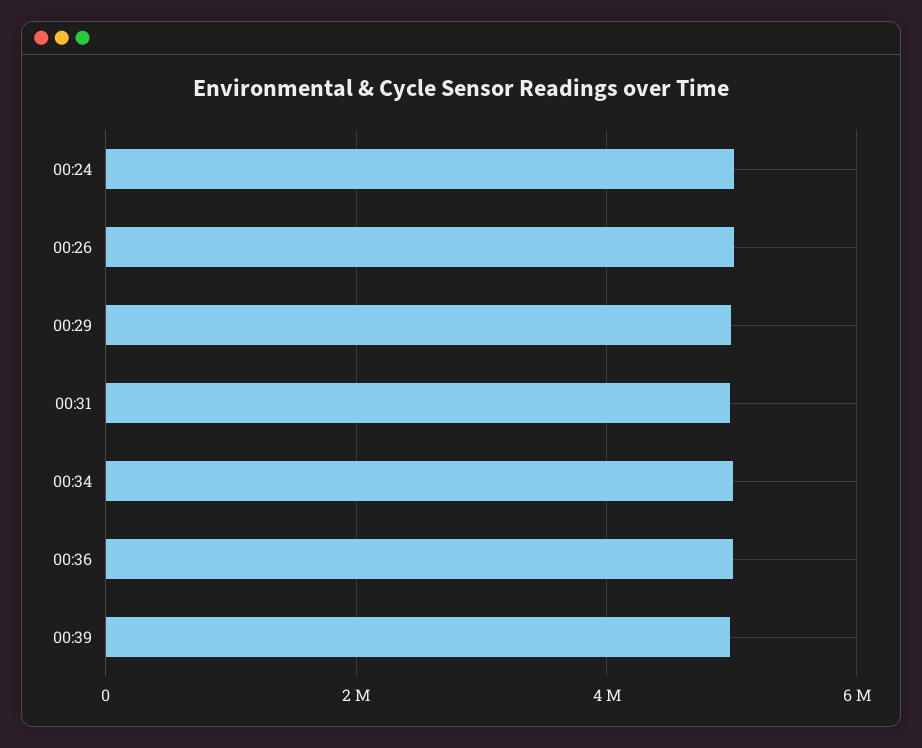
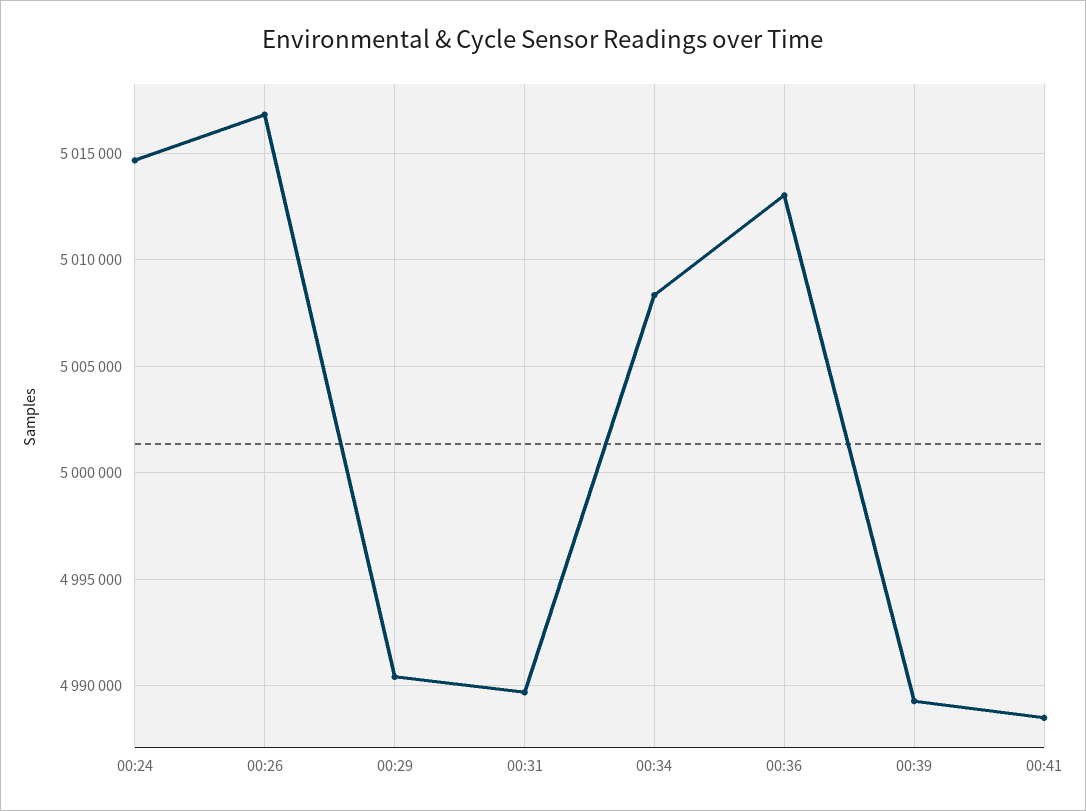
00:41: none -> 4988500

